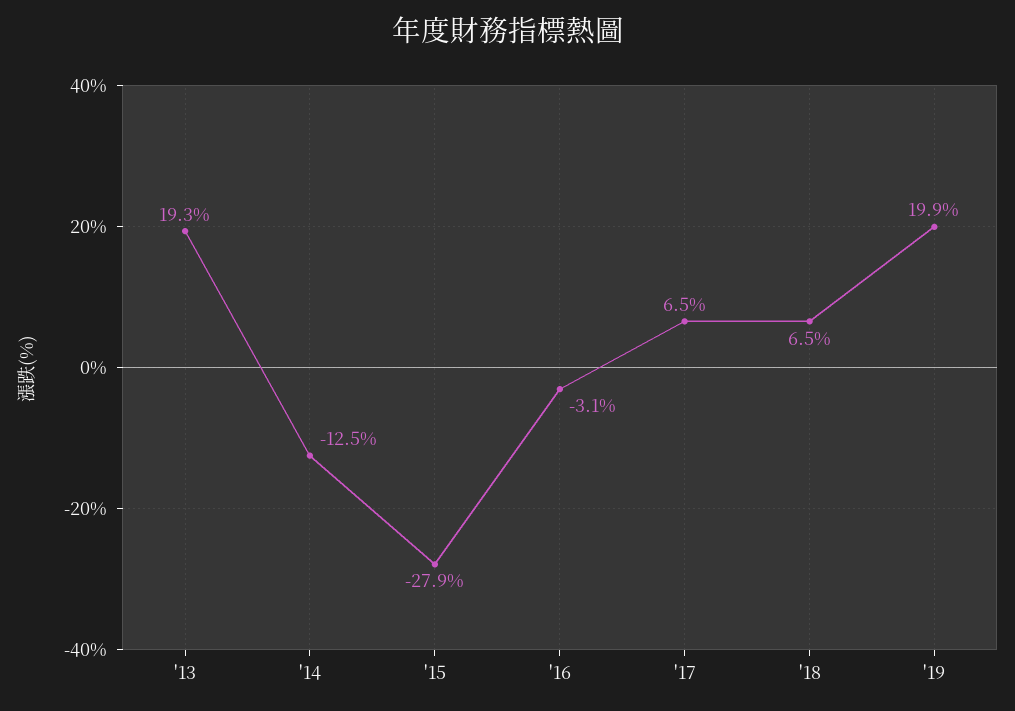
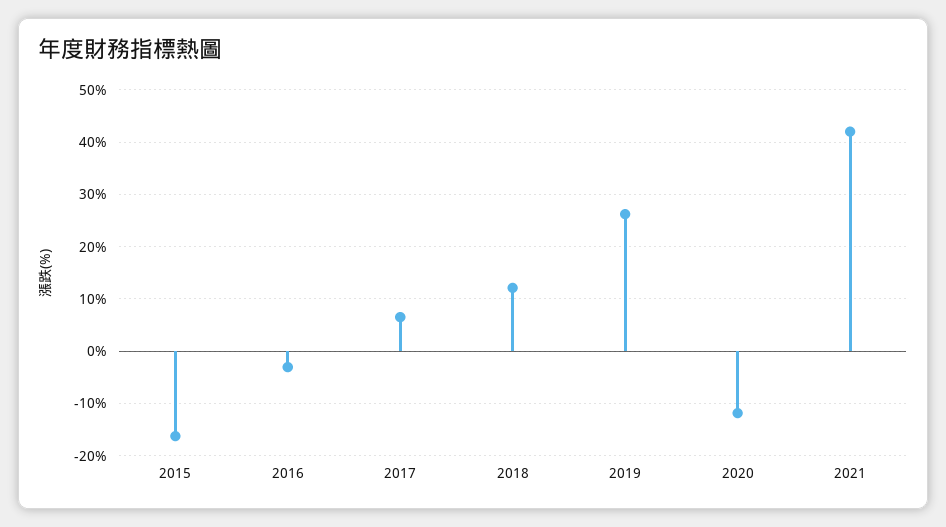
'13: 19.3 -> none
'14: -12.5 -> none
'15: -27.9 -> -16
'18: 6.5 -> 12
'19: 19.9 -> 26
2020: none -> -12
2021: none -> 42

